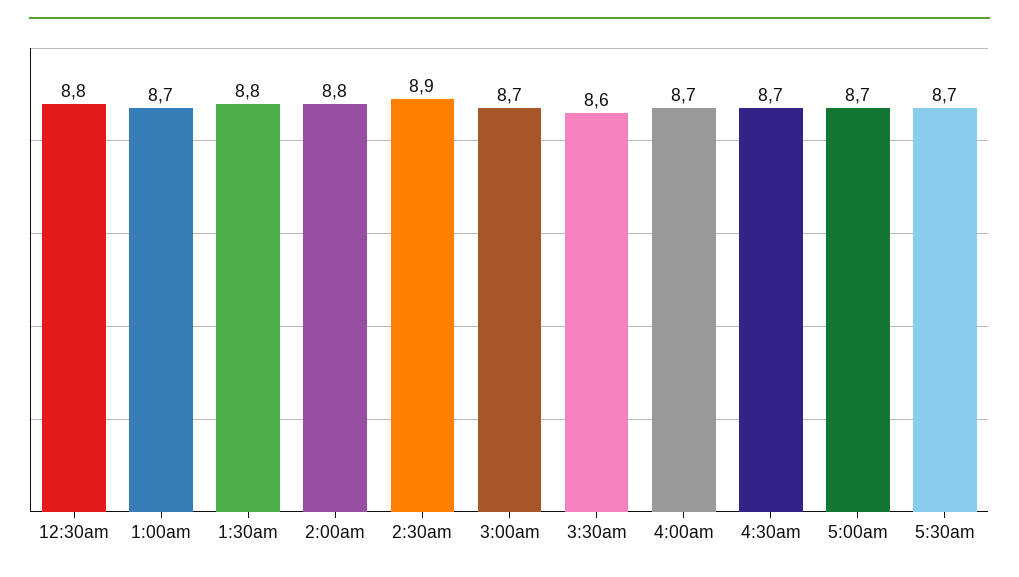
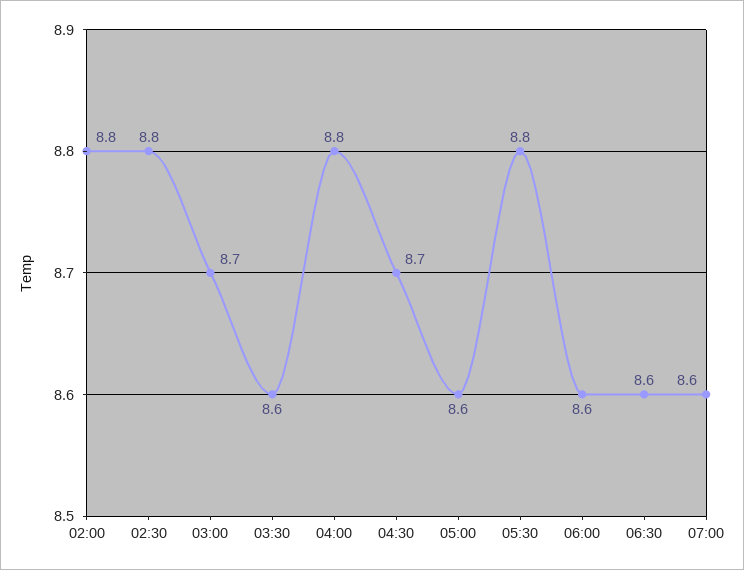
12:30am: 8.8 -> none
1:00am: 8.7 -> none
1:30am: 8.8 -> none
2:30am: 8.9 -> 8.8
4:00am: 8.7 -> 8.8
5:00am: 8.7 -> 8.6
5:30am: 8.7 -> 8.8
06:00: none -> 8.6
06:30: none -> 8.6
07:00: none -> 8.6

